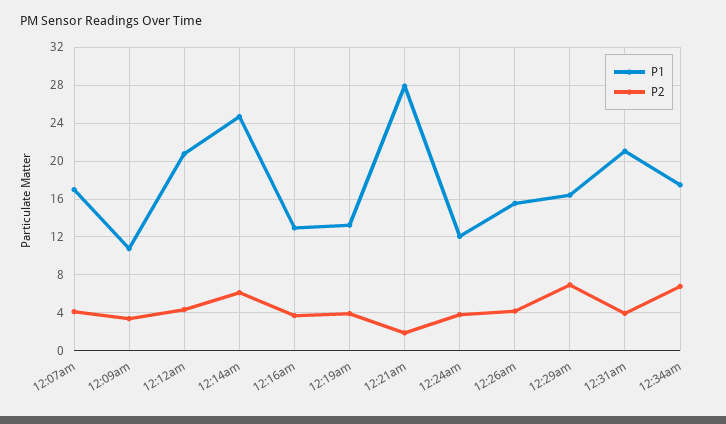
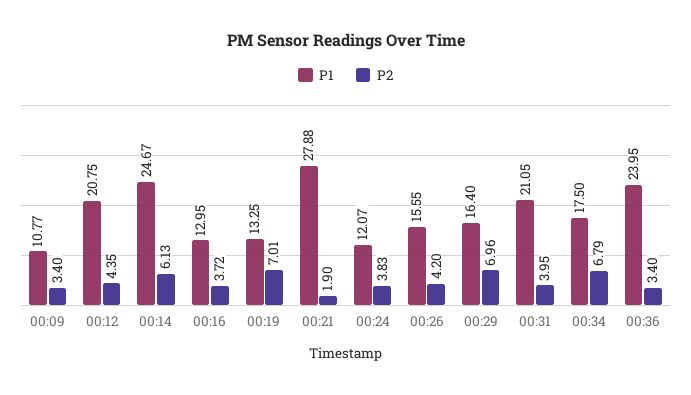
P1, 12:07am: 17 -> none
P2, 12:07am: 4 -> none
P2, 12:19am: 4 -> 7.01
P1, 00:36: none -> 23.95
P2, 00:36: none -> 3.4

